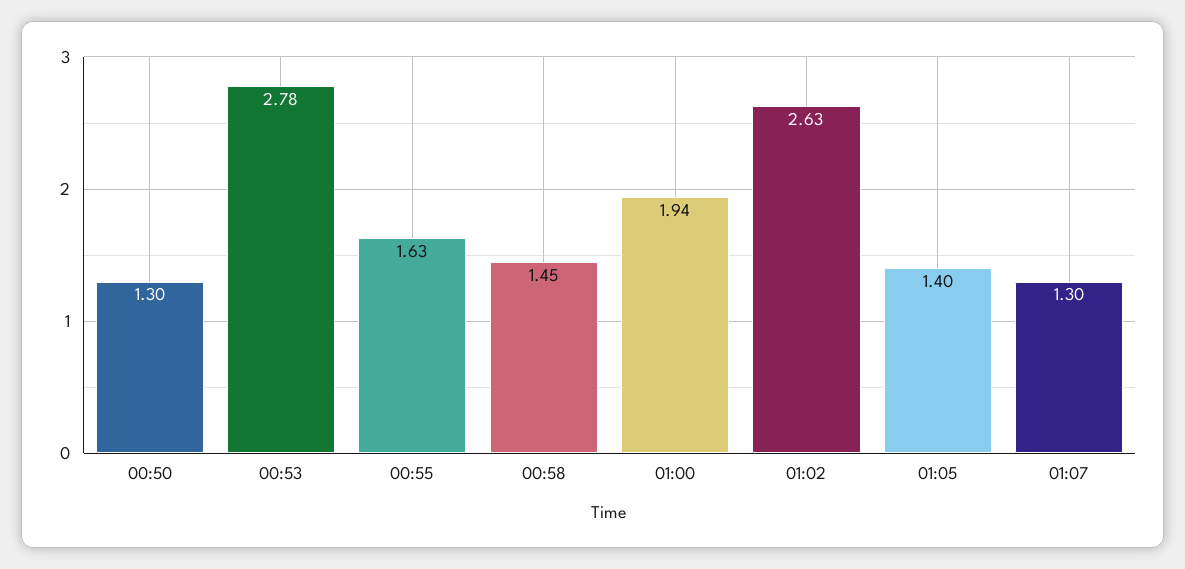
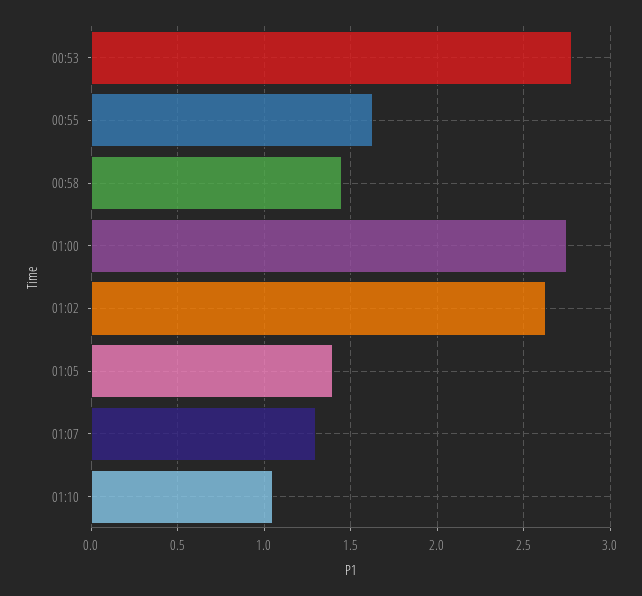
00:50: 1.3 -> none
01:00: 1.94 -> 2.75
01:10: none -> 1.05

